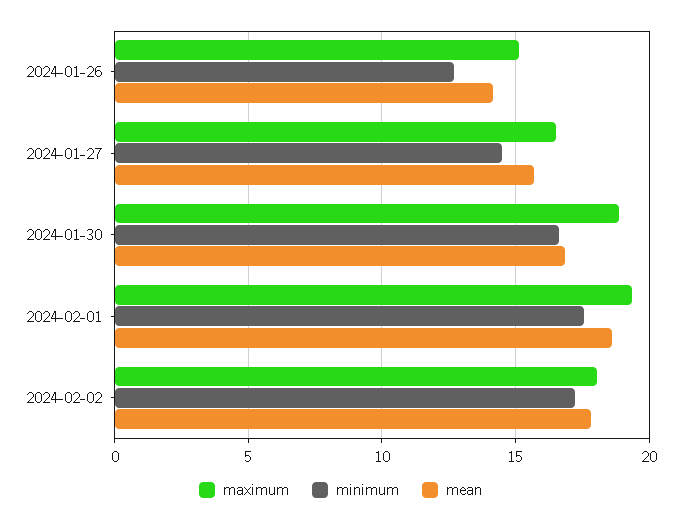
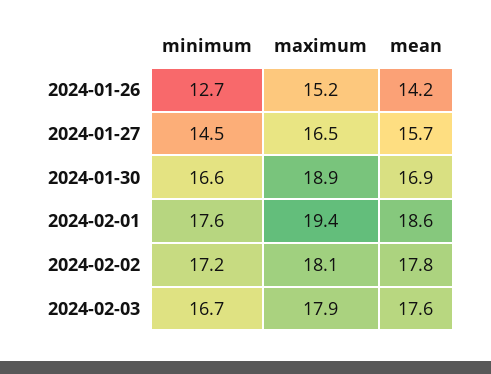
minimum, 2024-02-03: none -> 16.7
maximum, 2024-02-03: none -> 17.9
mean, 2024-02-03: none -> 17.6

